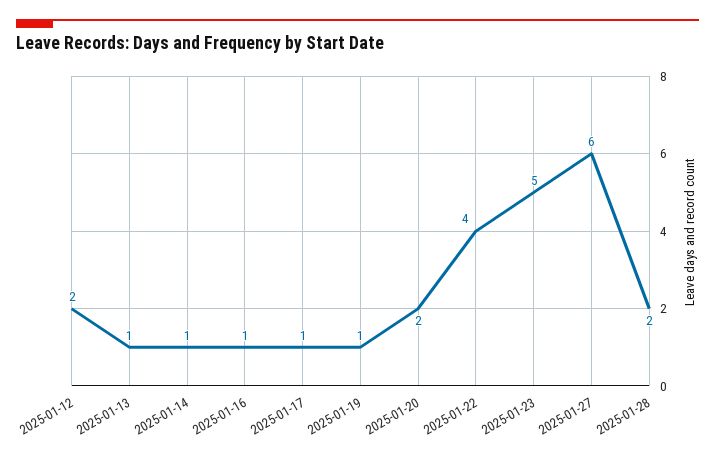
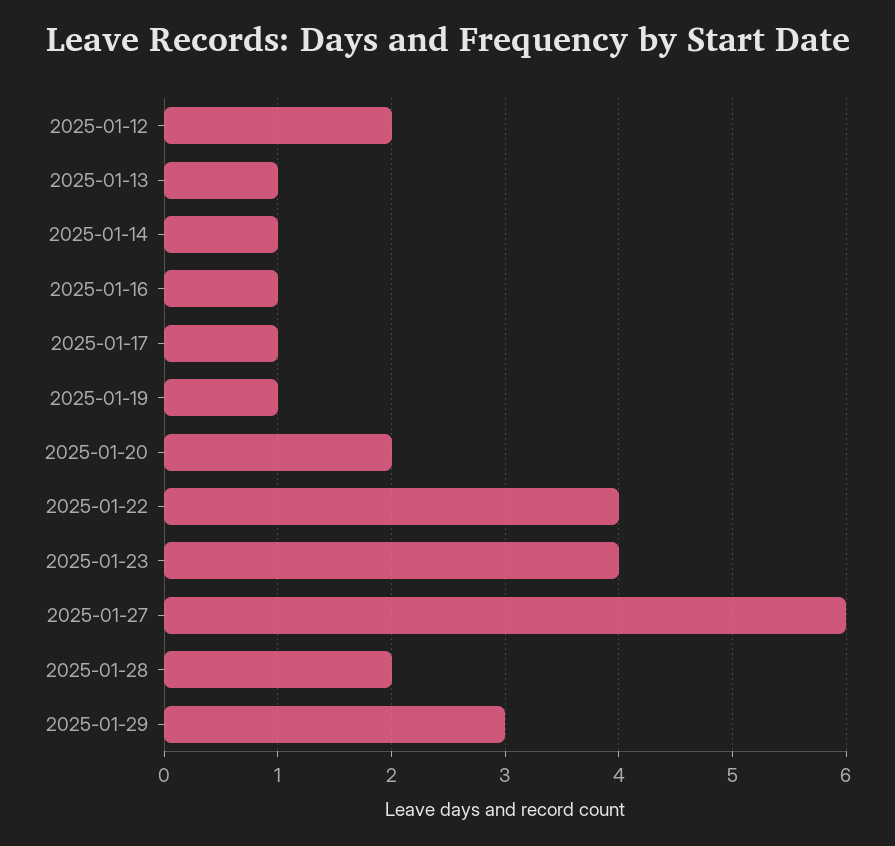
2025-01-23: 5 -> 4
2025-01-29: none -> 3

